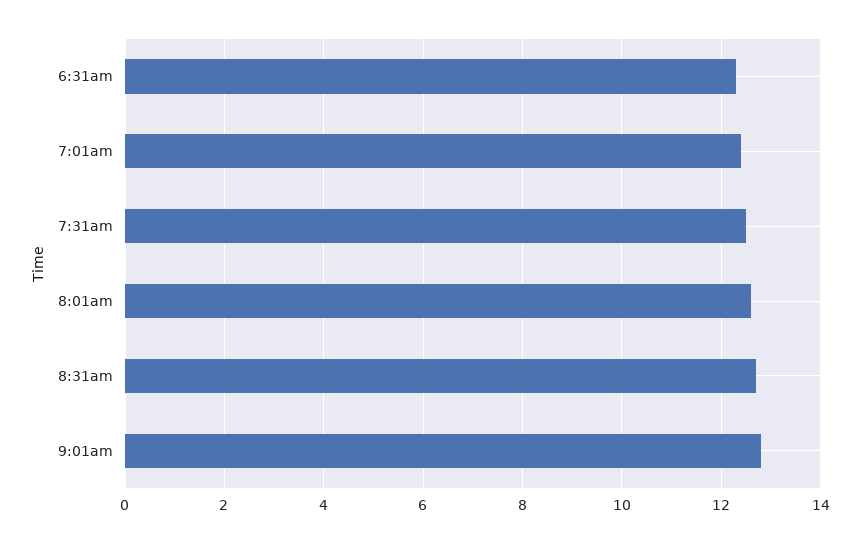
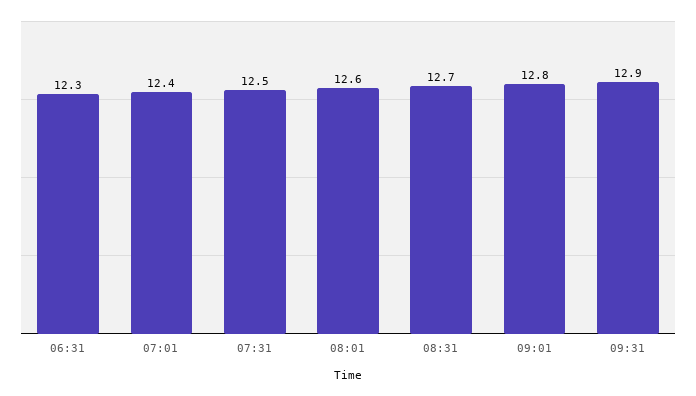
09:31: none -> 12.9

